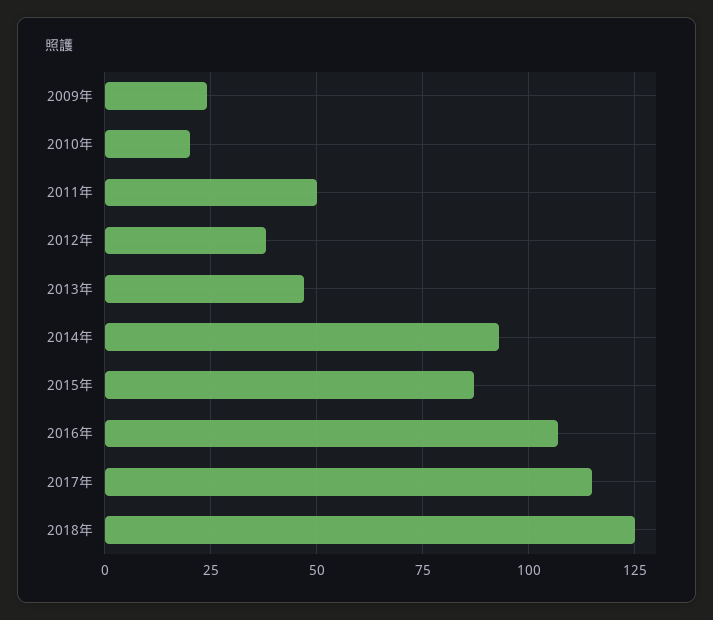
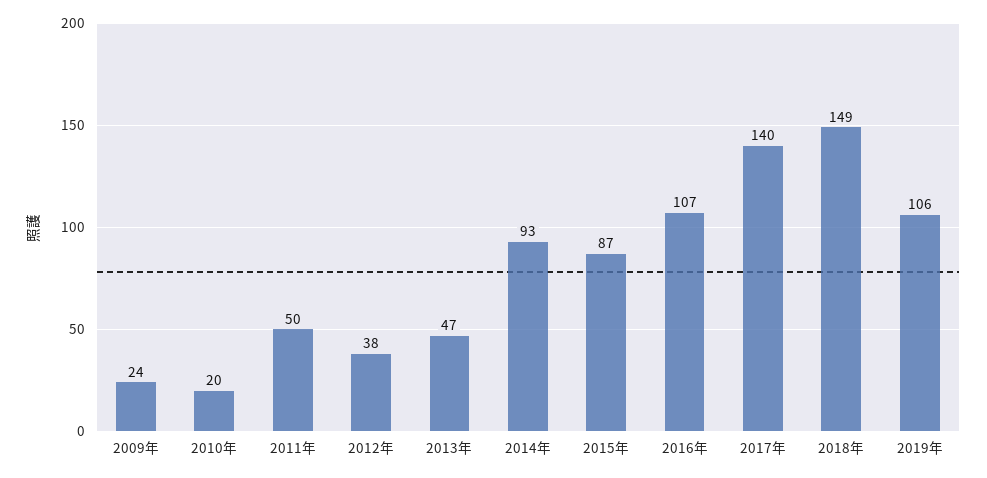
2017年: 115 -> 140
2018年: 125 -> 149
2019年: none -> 106

